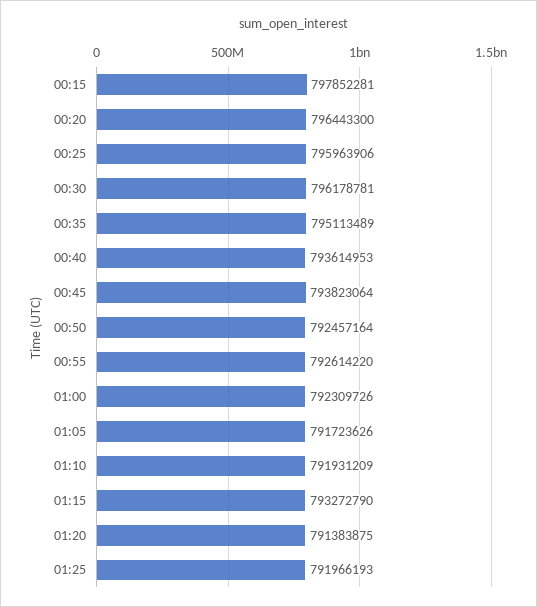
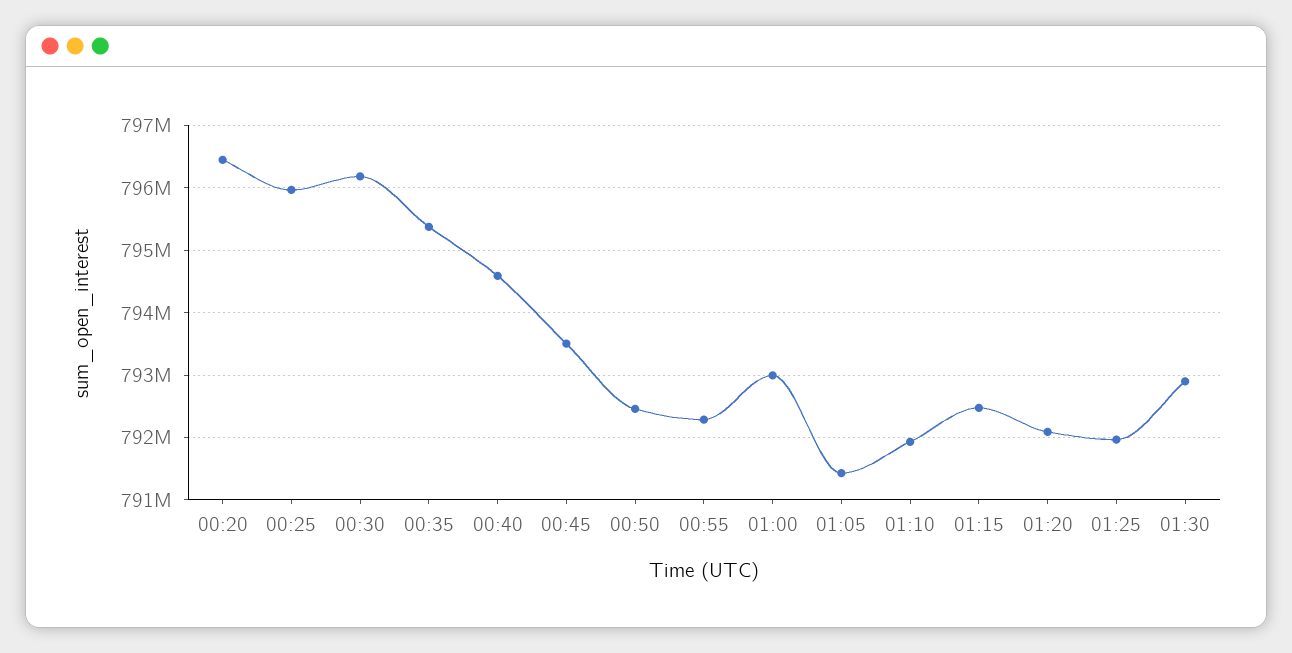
00:15: 797852281 -> none
00:35: 795113489 -> 795400000
00:40: 793614953 -> 794600000
00:45: 793823064 -> 793500000
00:55: 792614220 -> 792300000
01:00: 792309726 -> 793000000
01:05: 791723626 -> 791400000
01:15: 793272790 -> 792500000
01:20: 791383875 -> 792100000
01:30: none -> 792900000

